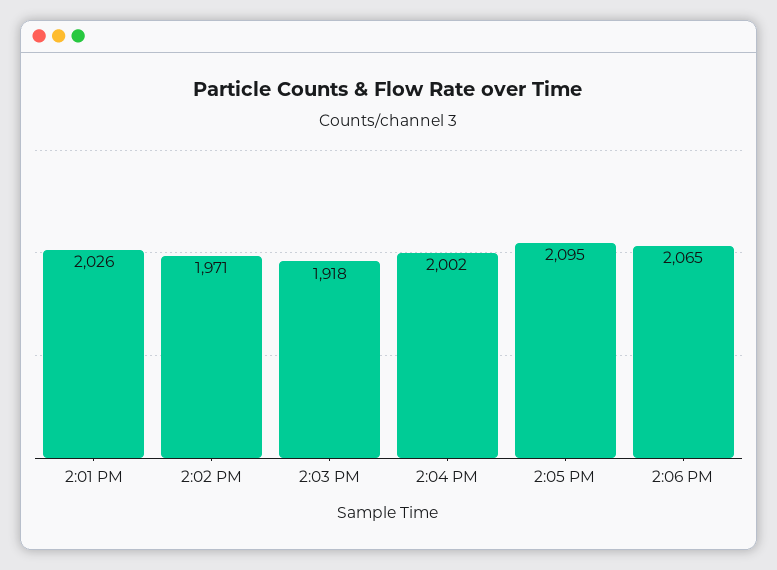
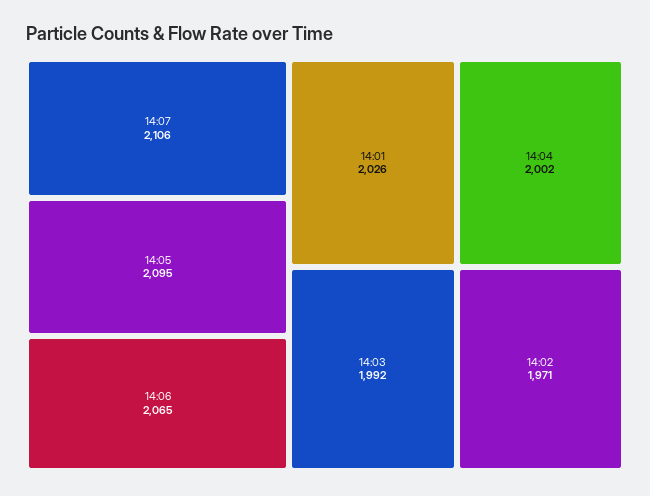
2:03 PM: 1918 -> 1992
14:07: none -> 2106

